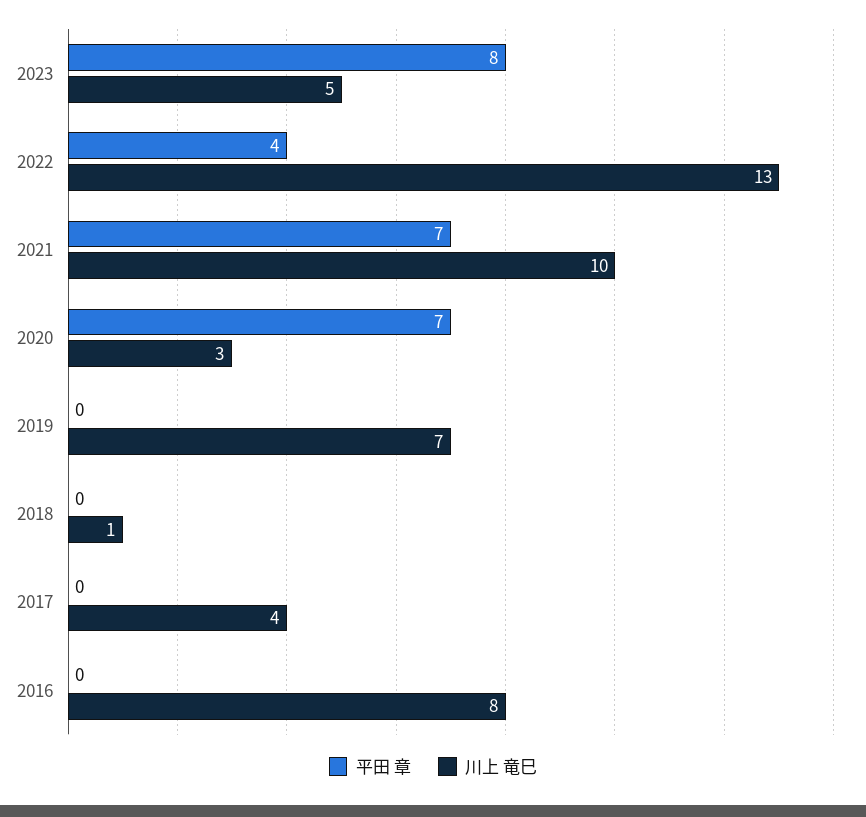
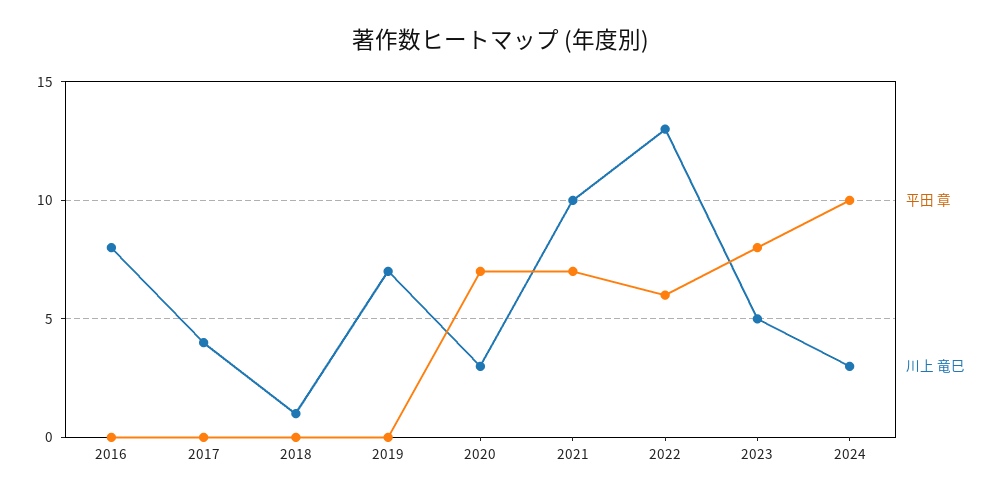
平田 章, 2022: 4 -> 6
平田 章, 2024: none -> 10
川上 竜巳, 2024: none -> 3

